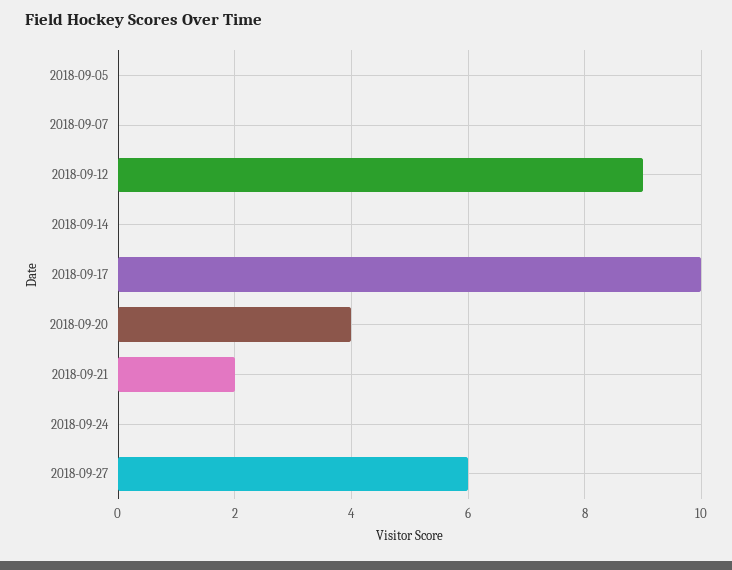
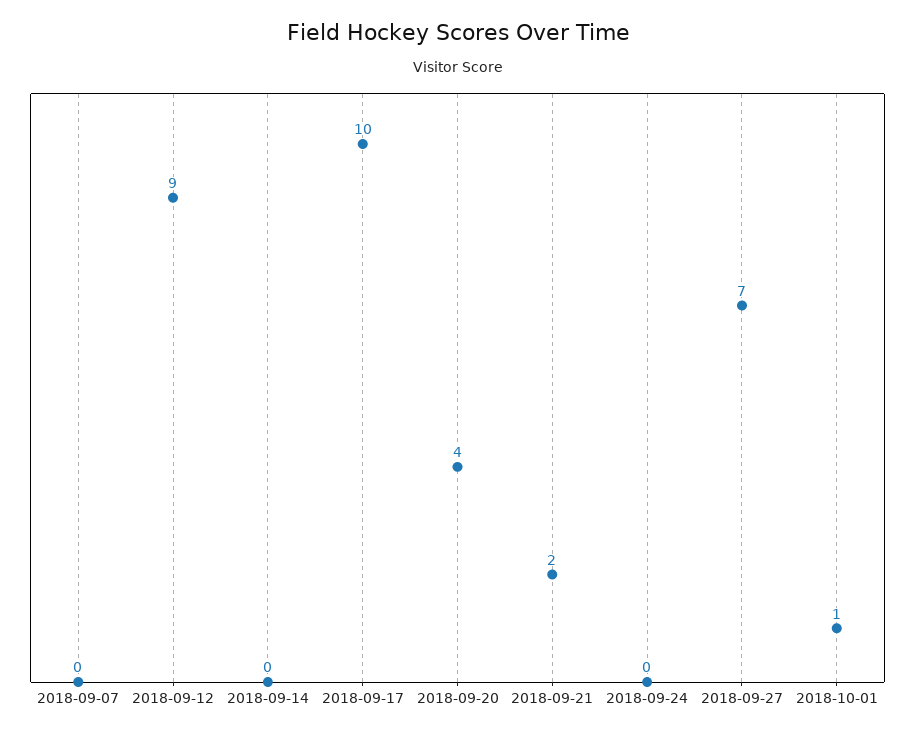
2018-09-05: 0 -> none
2018-09-27: 6 -> 7
2018-10-01: none -> 1

